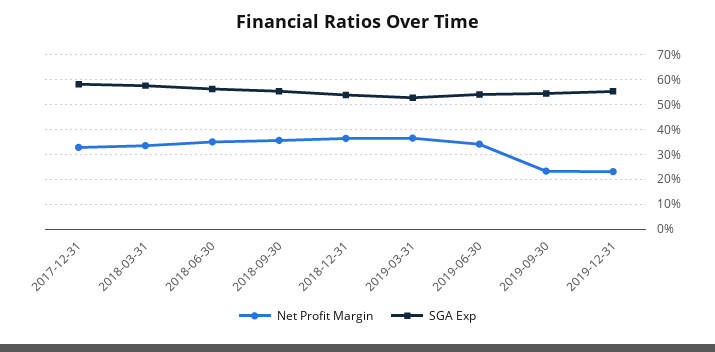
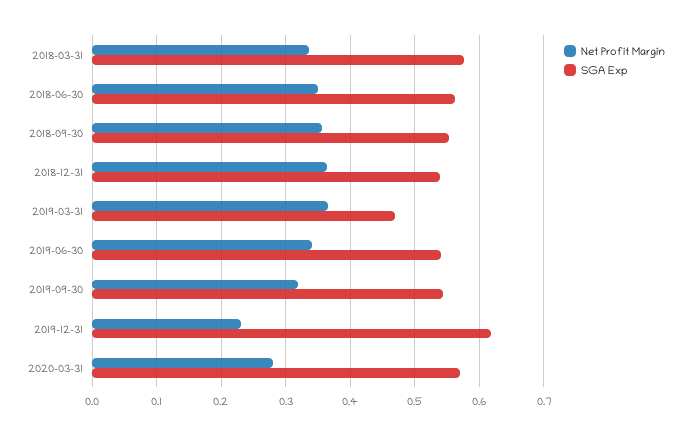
Net Profit Margin, 2017-12-31: 0.325 -> none
SGA Exp, 2017-12-31: 0.575 -> none
SGA Exp, 2019-03-31: 0.525 -> 0.47
Net Profit Margin, 2019-09-30: 0.225 -> 0.32
SGA Exp, 2019-12-31: 0.55 -> 0.62
Net Profit Margin, 2020-03-31: none -> 0.28
SGA Exp, 2020-03-31: none -> 0.57

